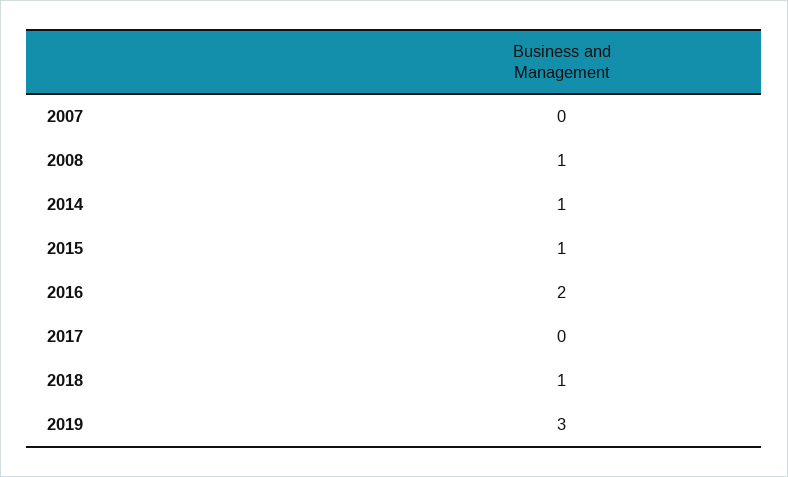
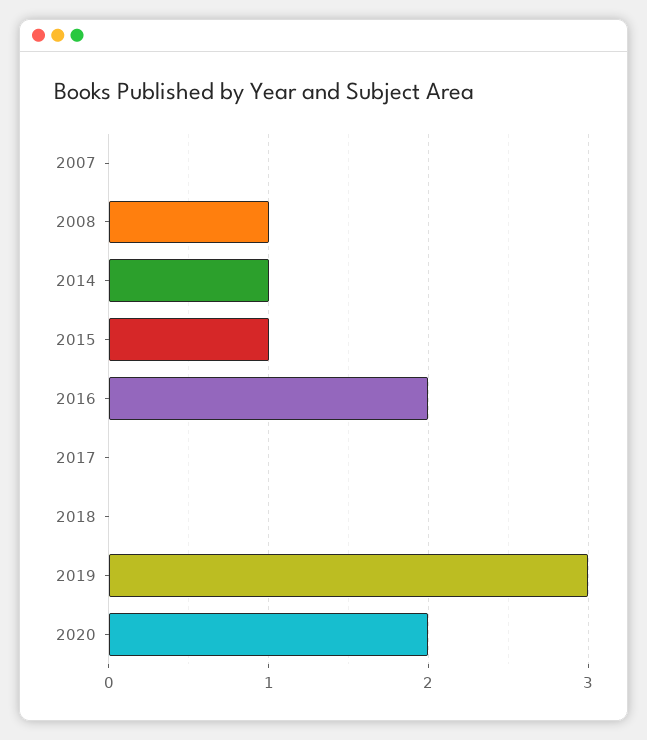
2018: 1 -> 0
2020: none -> 2

